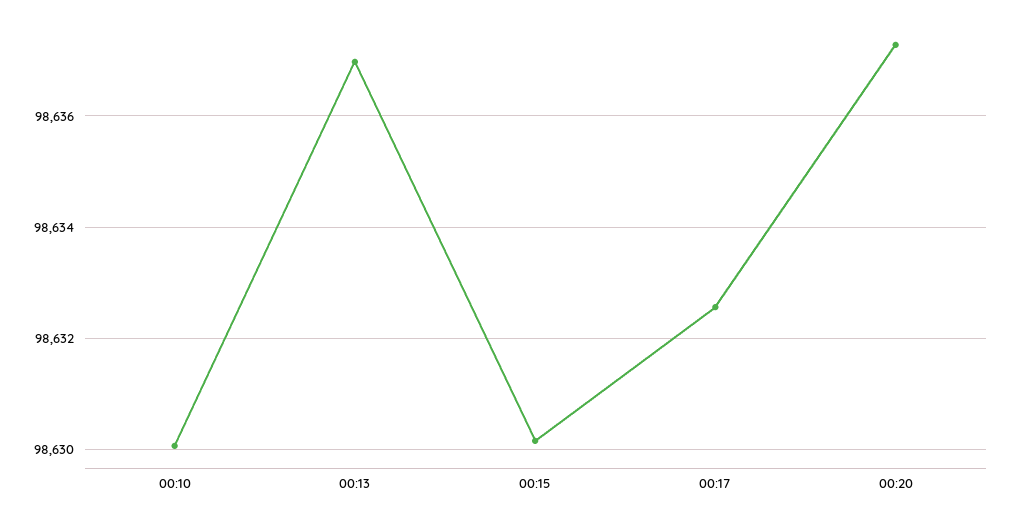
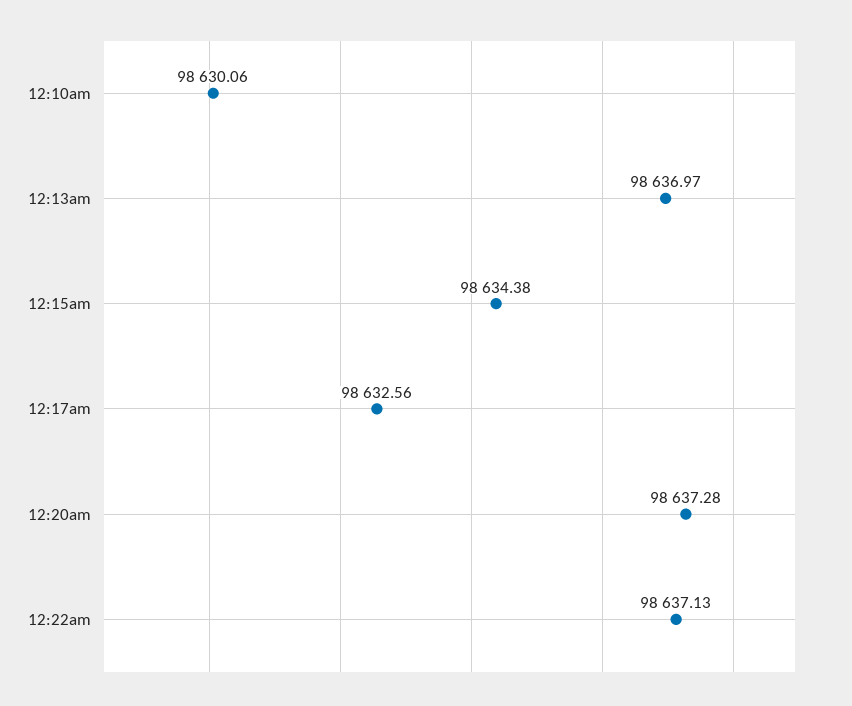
00:15: 98630.2 -> 98634.38
12:22am: none -> 98637.13

